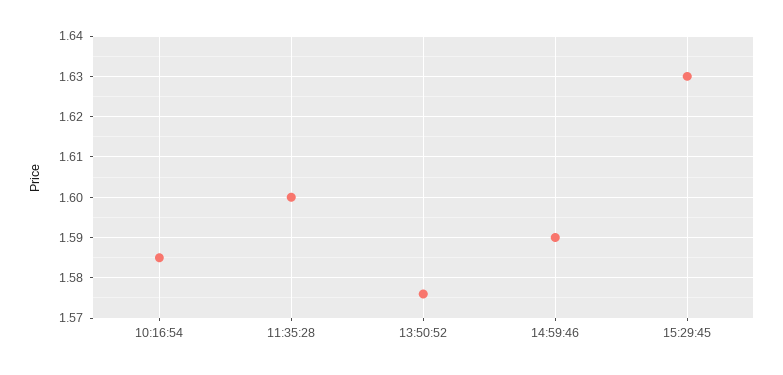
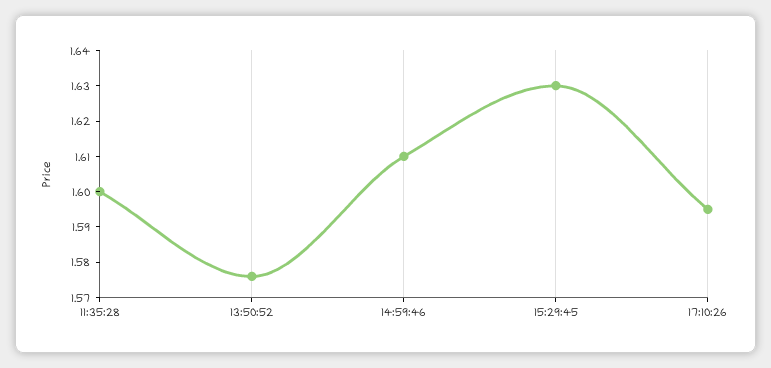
10:16:54: 1.585 -> none
14:59:46: 1.59 -> 1.61
17:10:26: none -> 1.595

